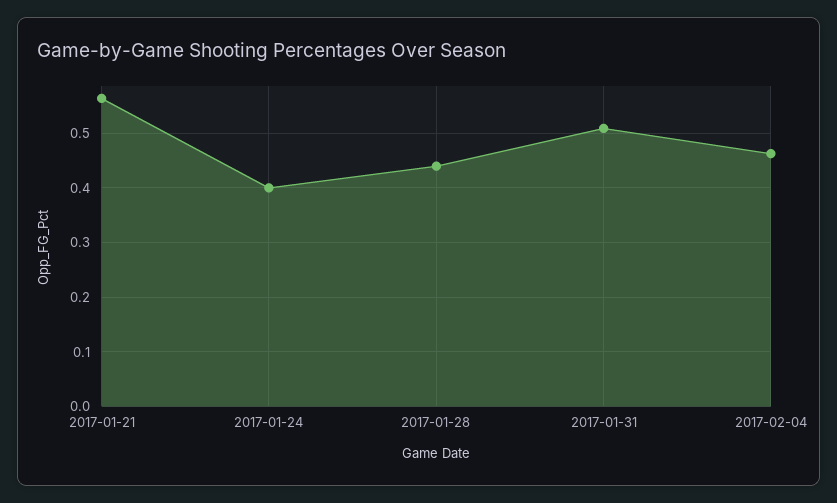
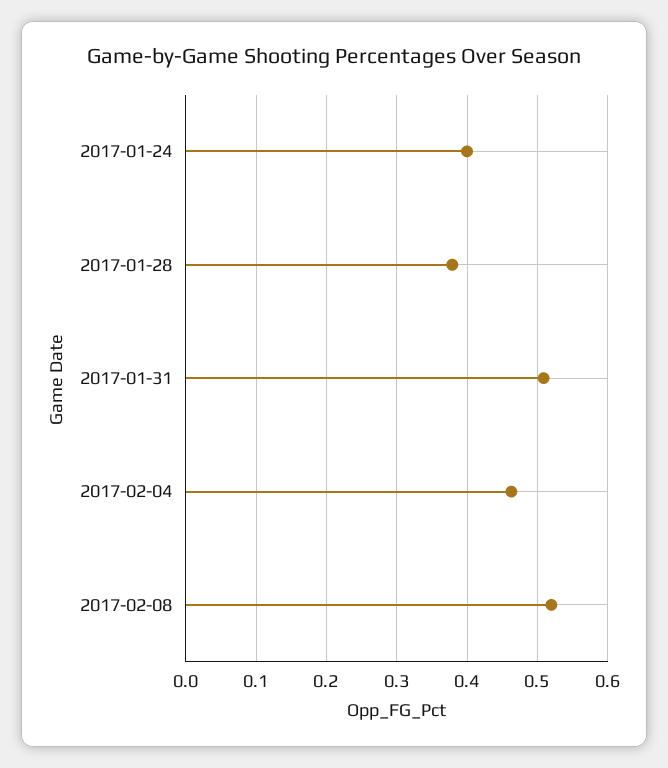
2017-01-21: 0.56 -> none
2017-01-28: 0.44 -> 0.38
2017-02-08: none -> 0.52

